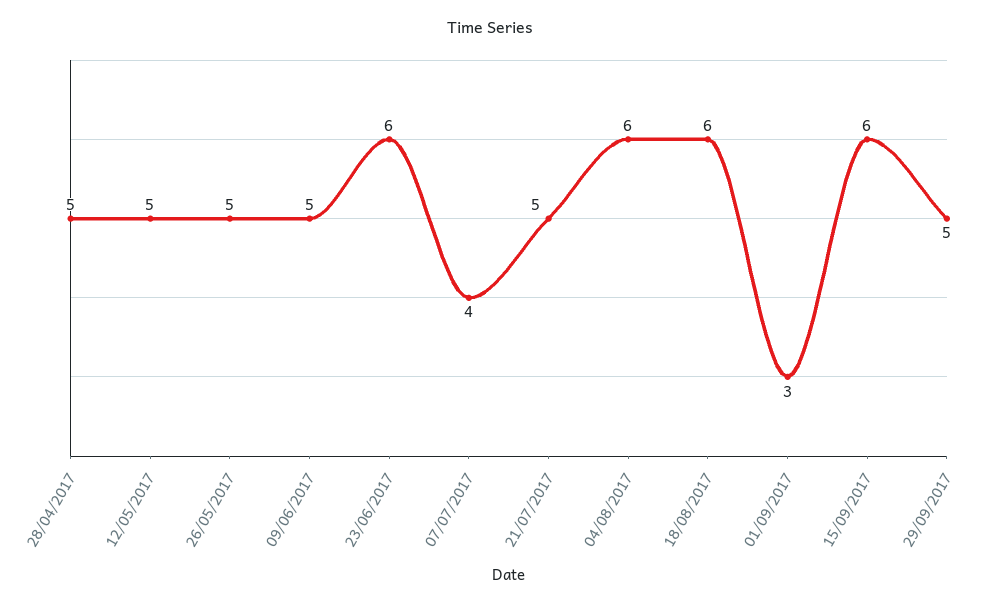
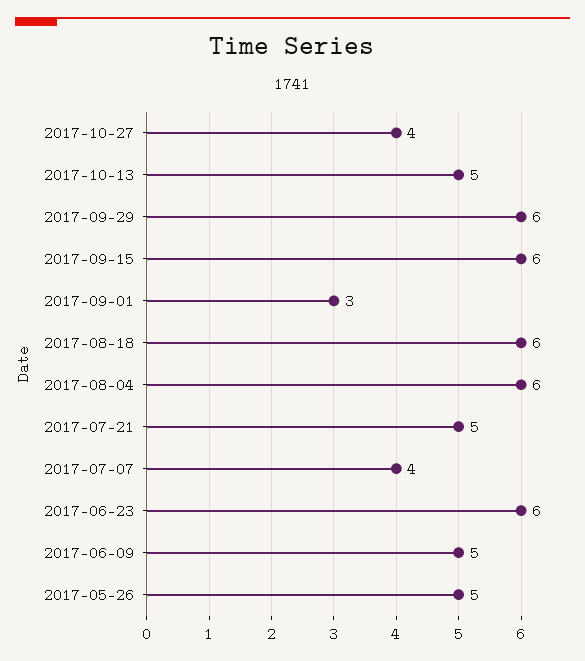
28/04/2017: 5 -> none
12/05/2017: 5 -> none
29/09/2017: 5 -> 6
2017-10-27: none -> 4
2017-10-13: none -> 5

